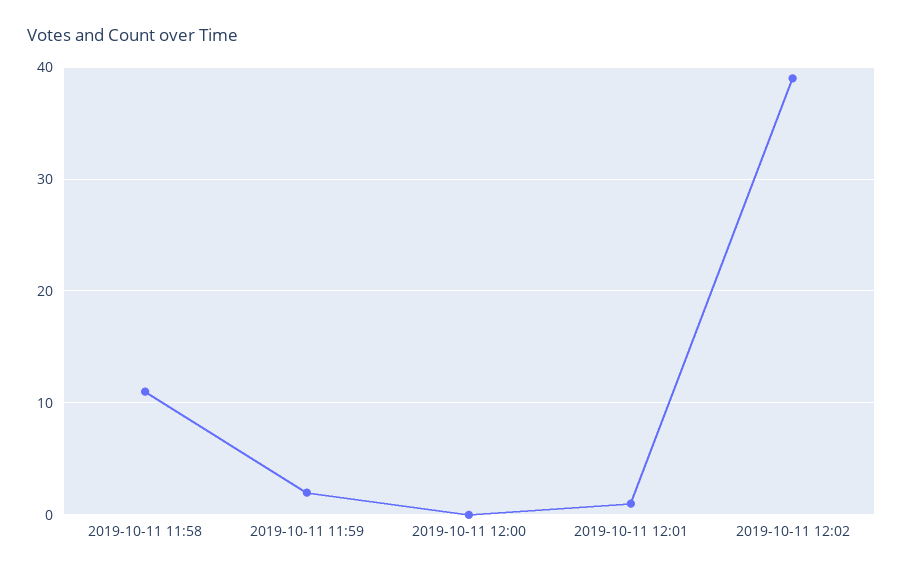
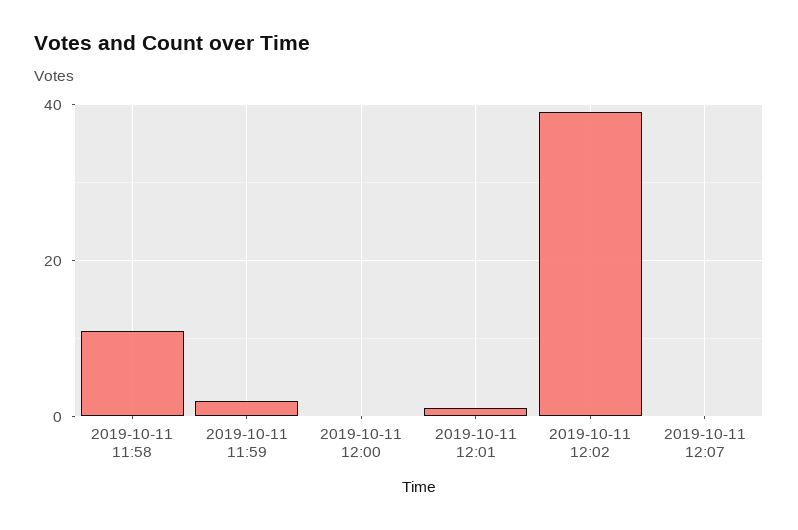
2019-10-11 12:07: none -> 0

